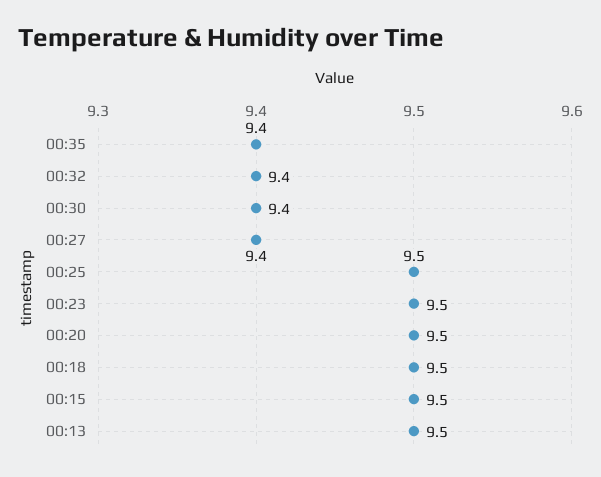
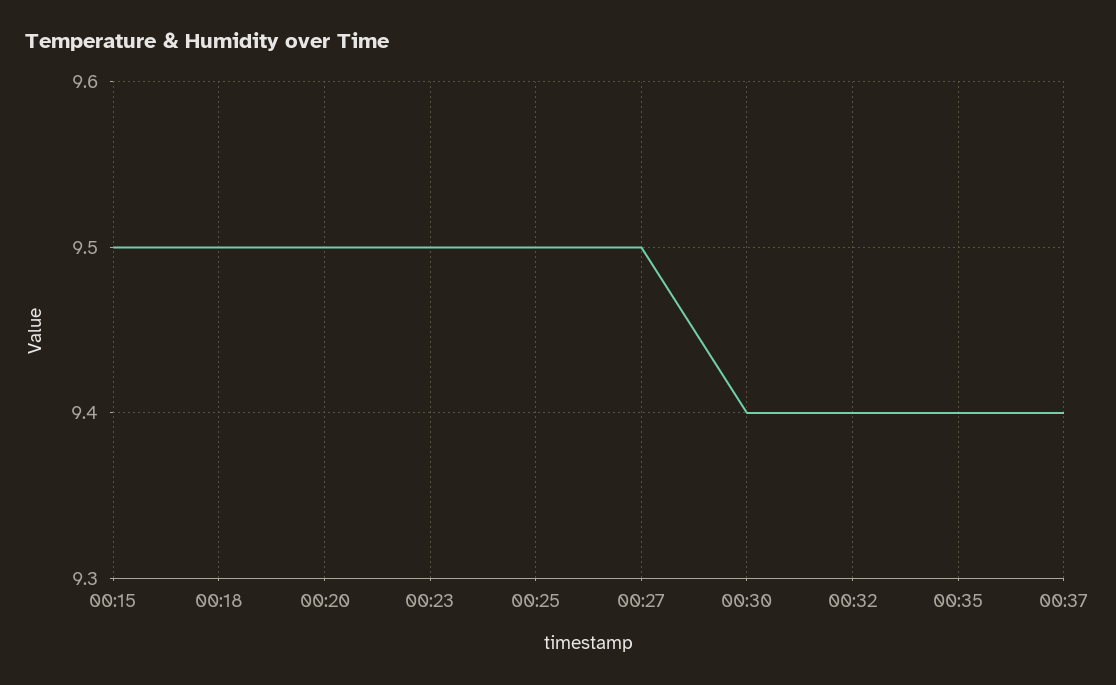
00:27: 9.4 -> 9.5
00:13: 9.5 -> none
00:37: none -> 9.4

